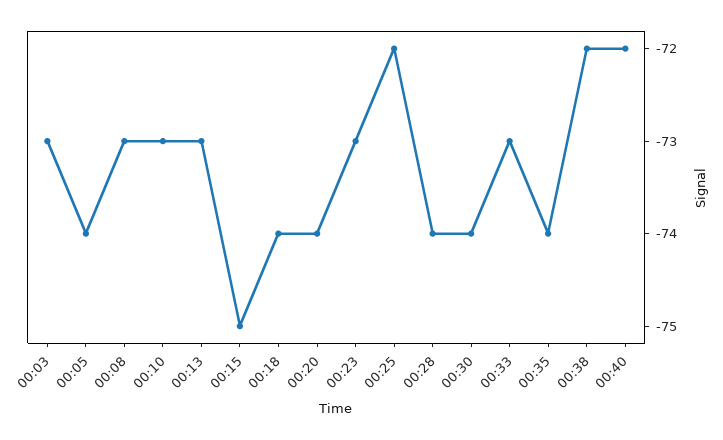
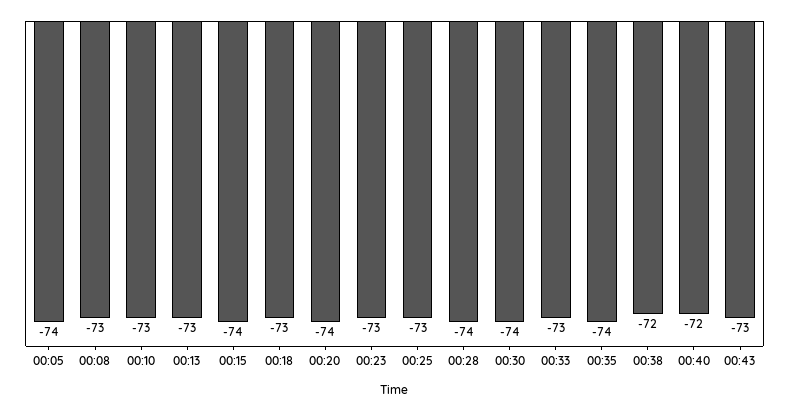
00:03: -73 -> none
00:15: -75 -> -74
00:18: -74 -> -73
00:25: -72 -> -73
00:43: none -> -73

